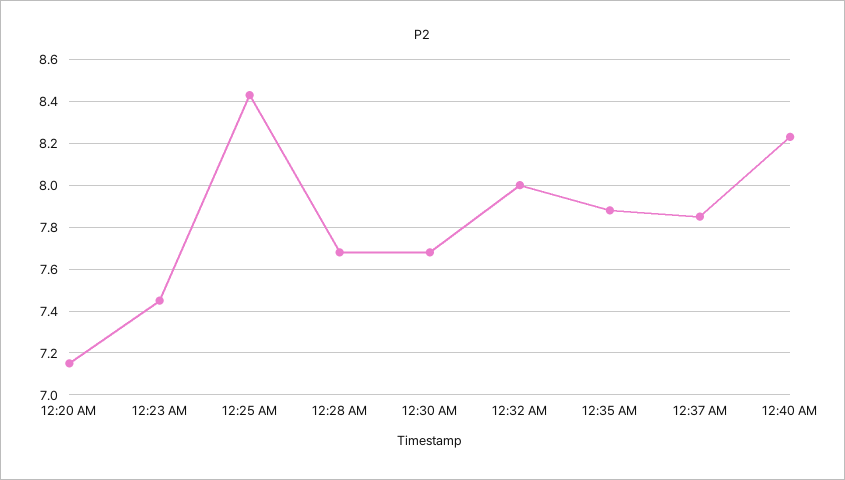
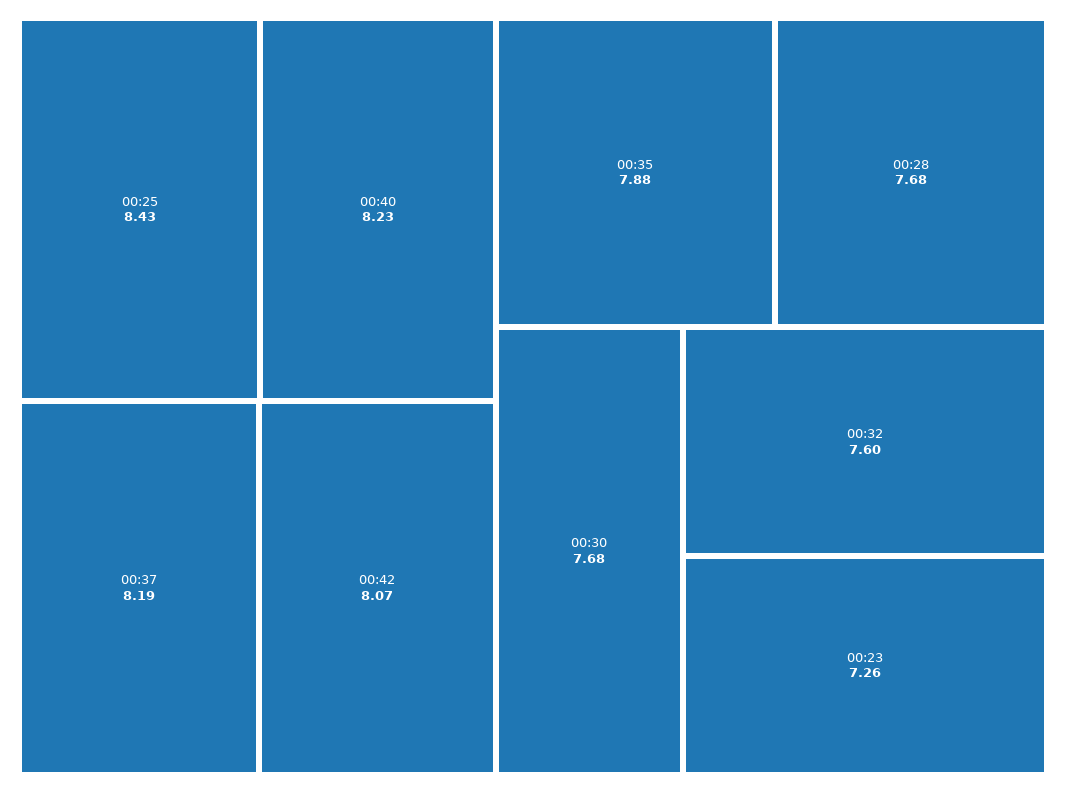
12:20 AM: 7.15 -> none
12:23 AM: 7.45 -> 7.26
12:32 AM: 8 -> 7.6
12:37 AM: 7.85 -> 8.19
00:42: none -> 8.07

